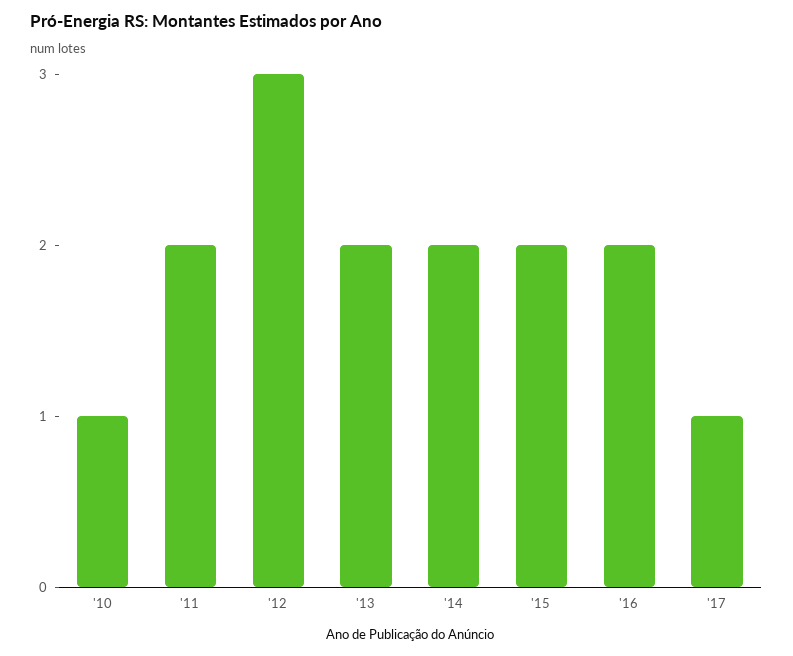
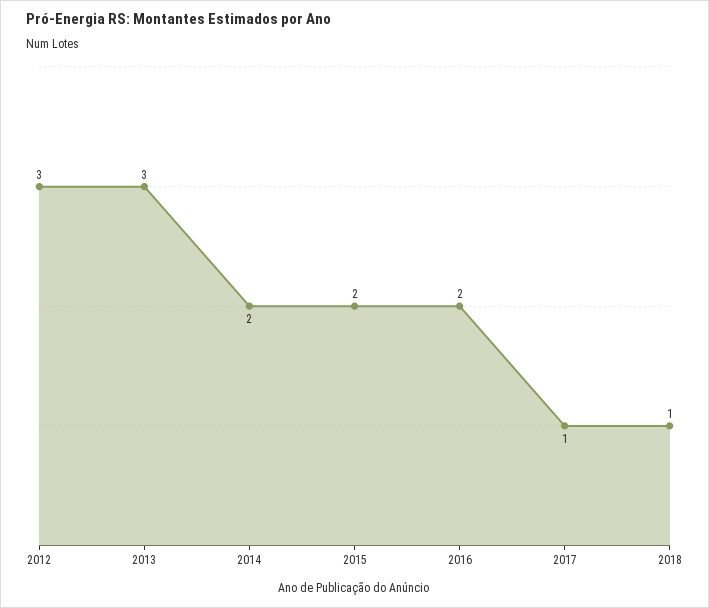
'10: 1 -> none
'11: 2 -> none
'13: 2 -> 3
2018: none -> 1

